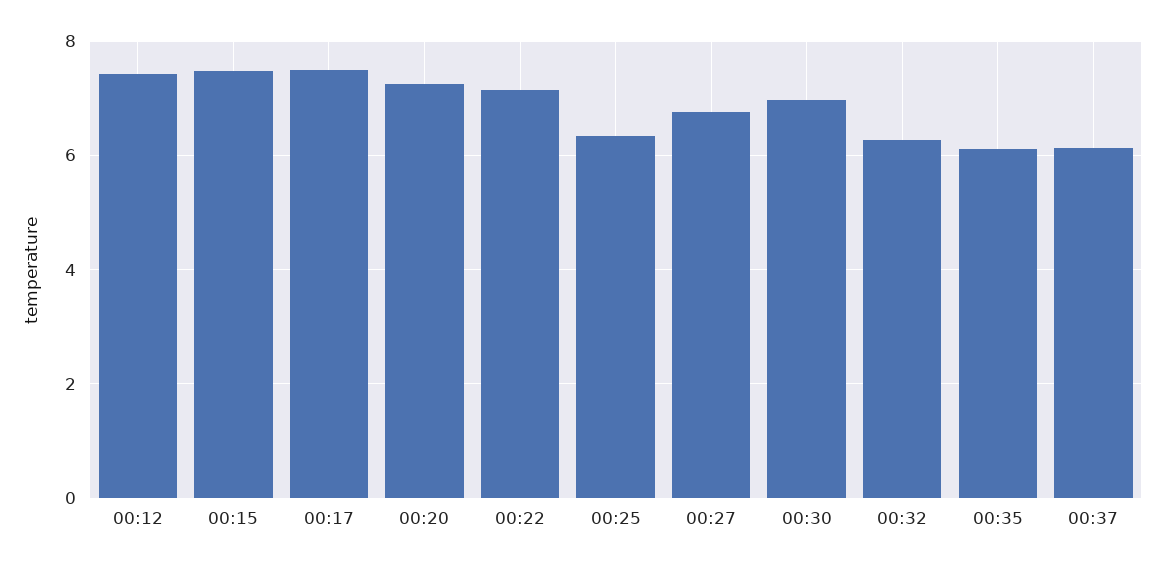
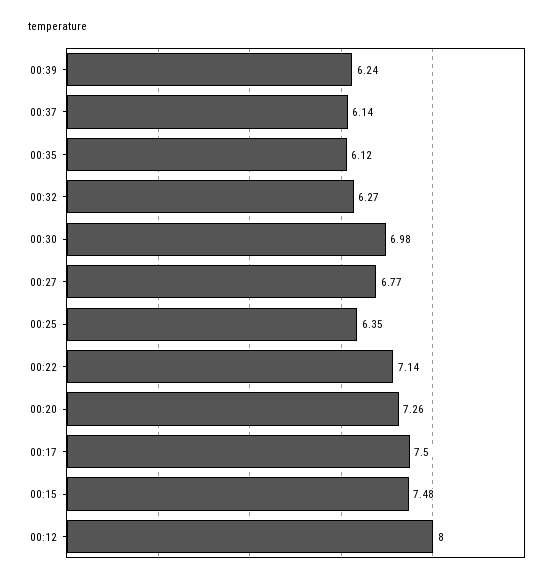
00:12: 7.4 -> 8
00:39: none -> 6.24

